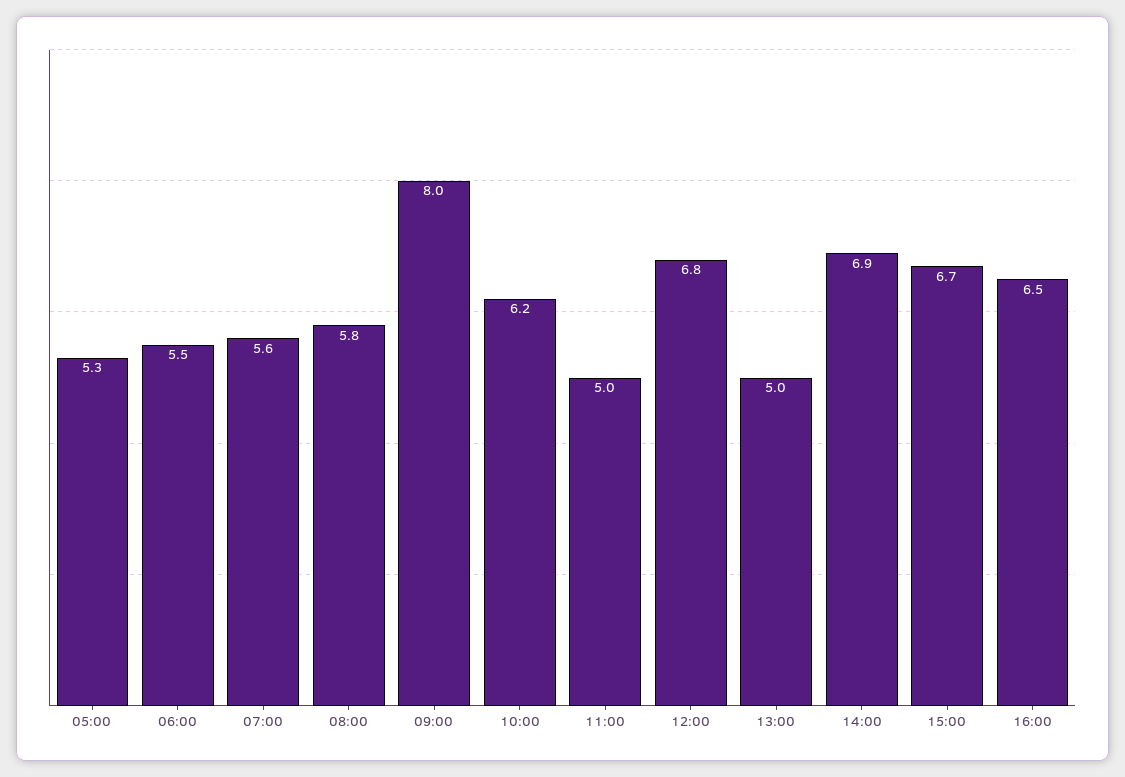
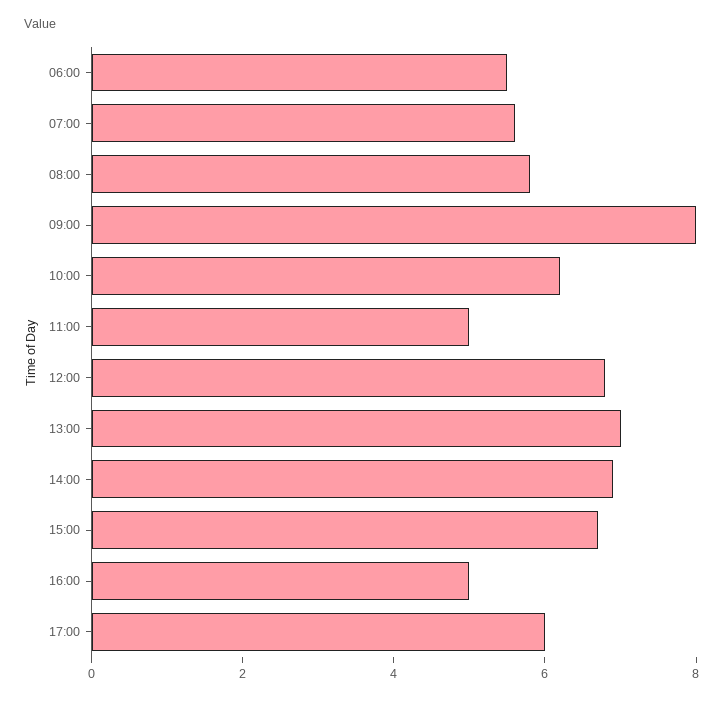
05:00: 5.3 -> none
13:00: 5 -> 7
16:00: 6.5 -> 5
17:00: none -> 6

